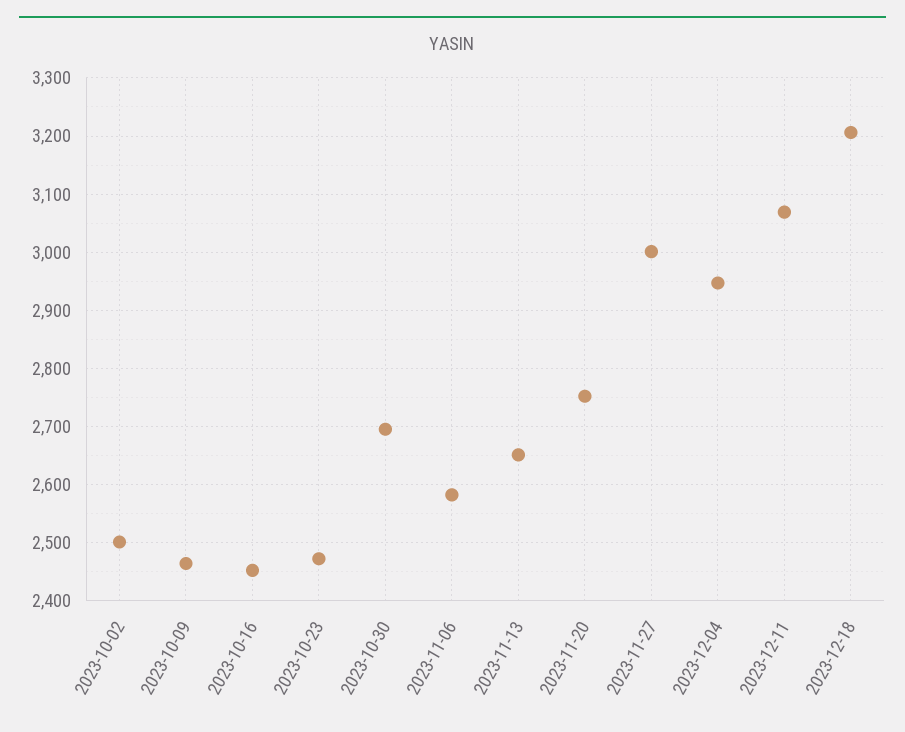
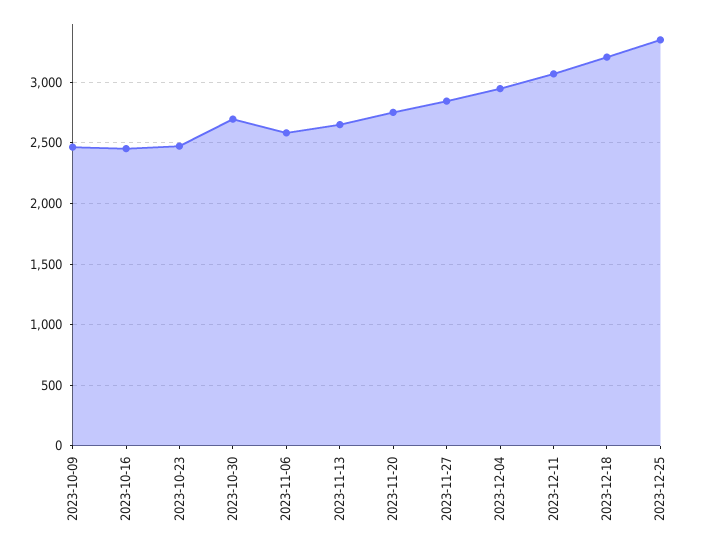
2023-10-02: 2500 -> none
2023-11-27: 3000 -> 2850
2023-12-25: none -> 3350

